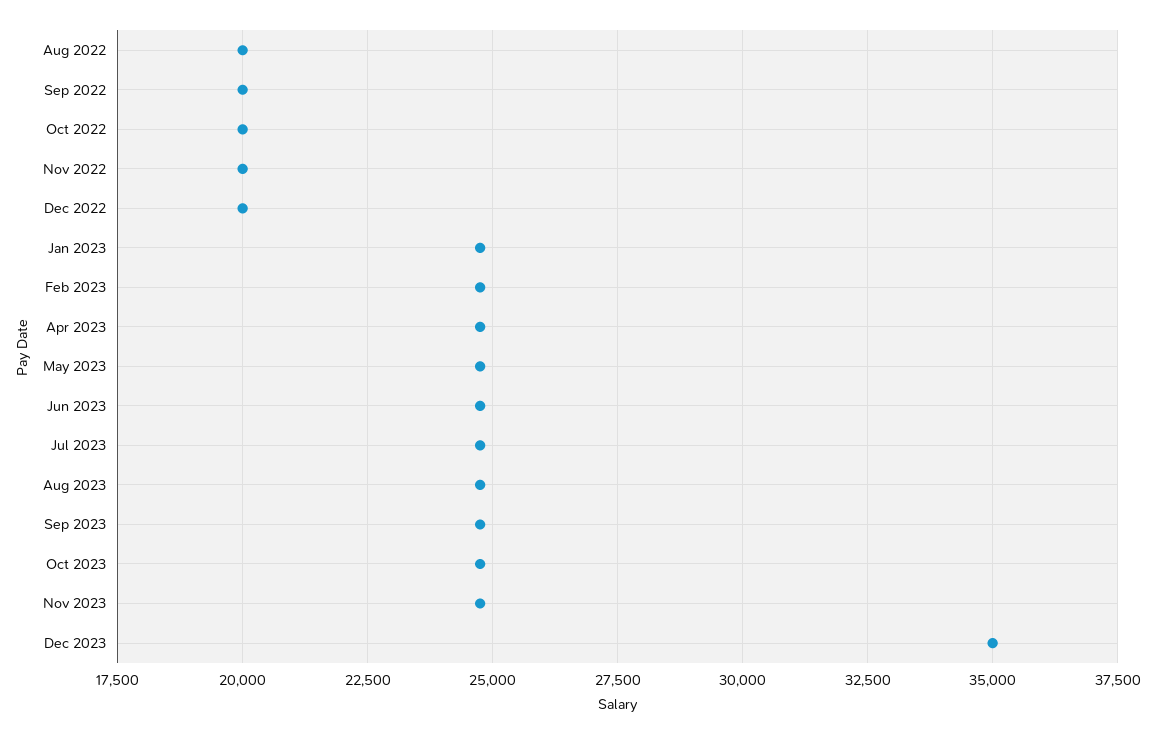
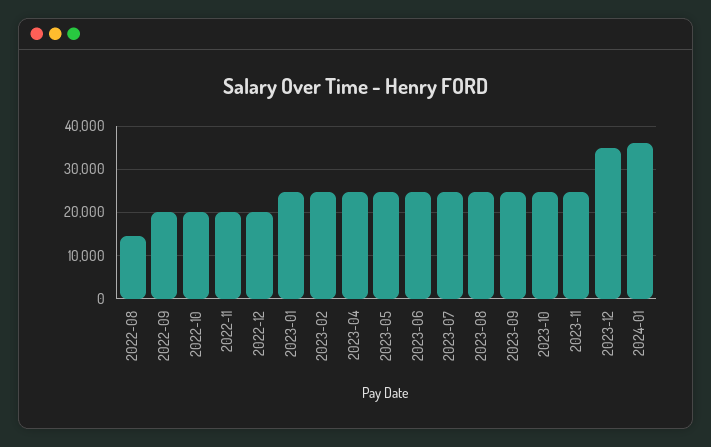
Aug 2022: 20000 -> 14000
2024-01: none -> 36000

